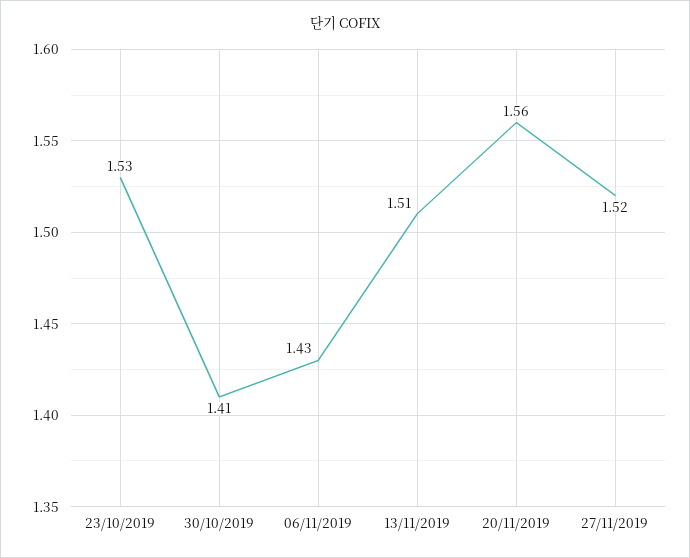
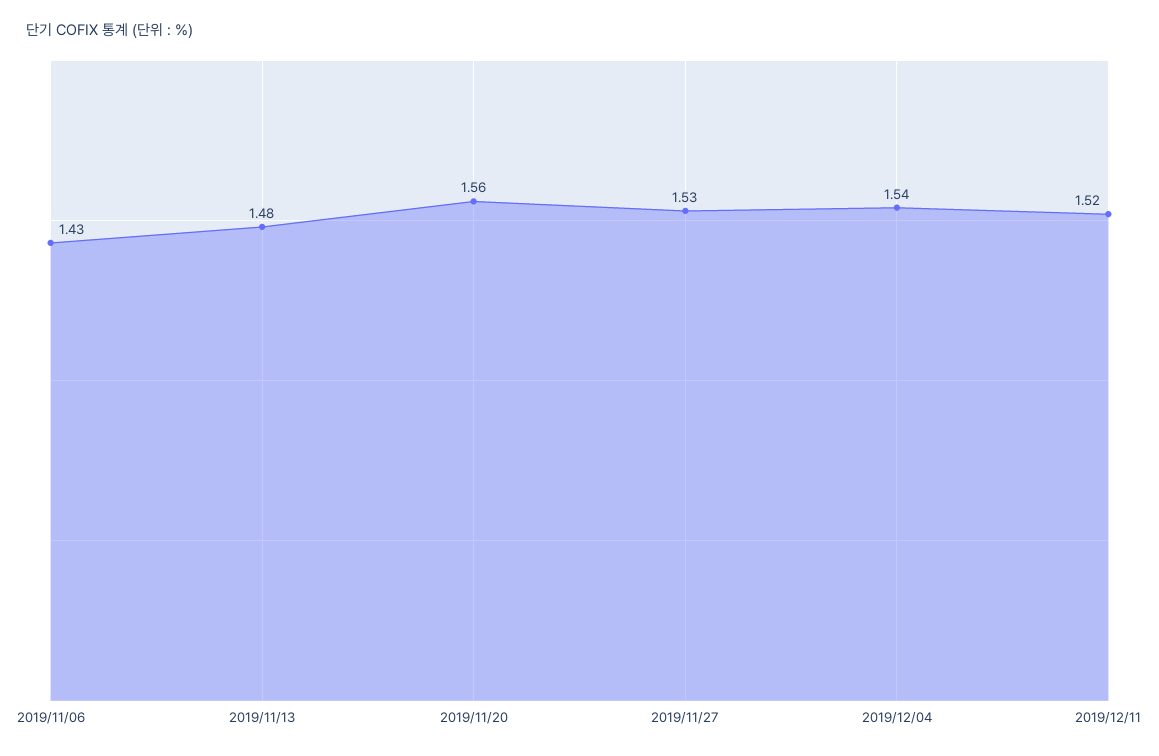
23/10/2019: 1.53 -> none
30/10/2019: 1.41 -> none
13/11/2019: 1.51 -> 1.48
27/11/2019: 1.52 -> 1.53
2019/12/04: none -> 1.54
2019/12/11: none -> 1.52

